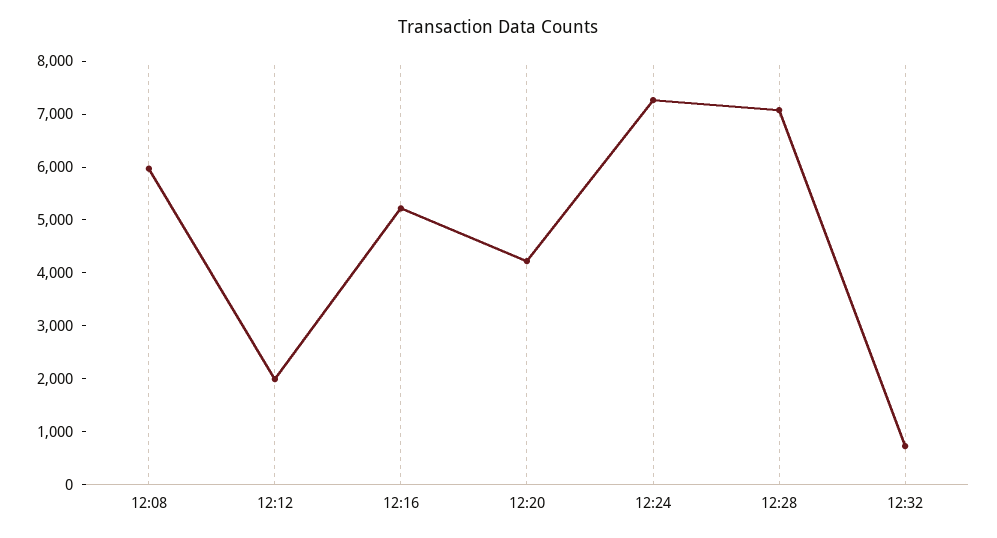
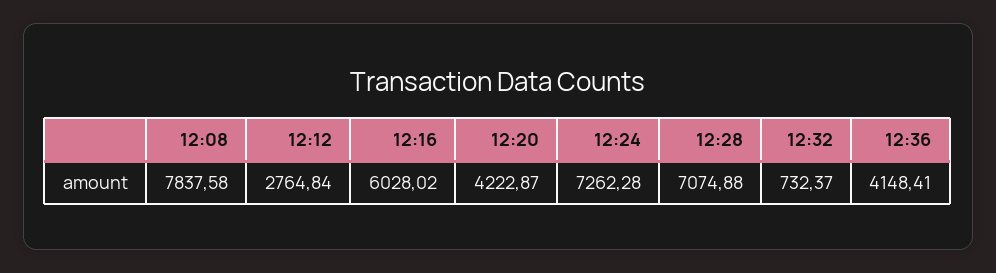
12:08: 6000 -> 7837.58
12:12: 2000 -> 2764.84
12:16: 5200 -> 6028.02
12:36: none -> 4148.41

